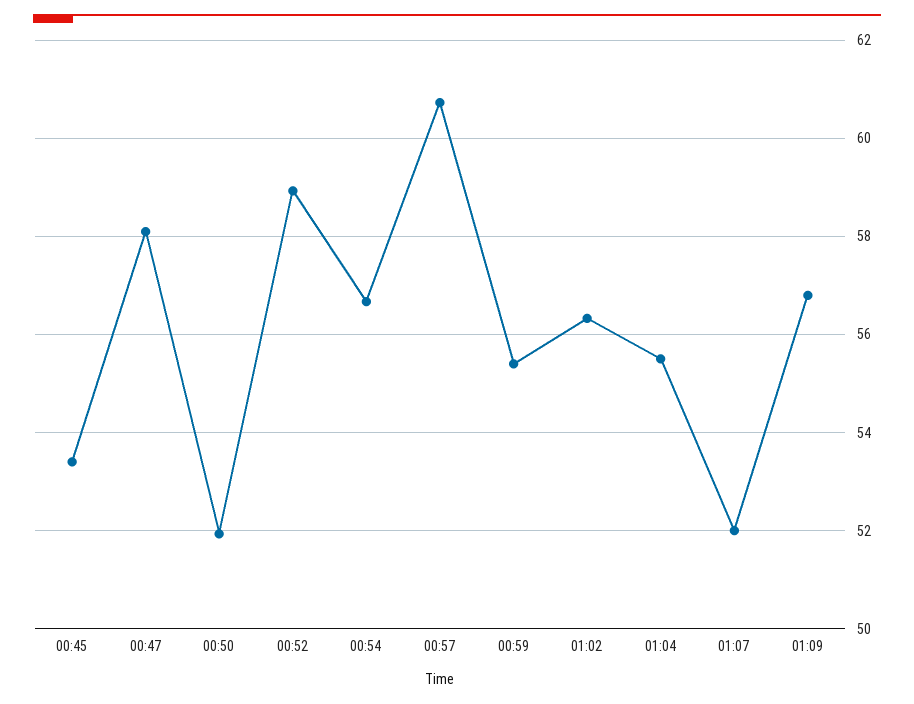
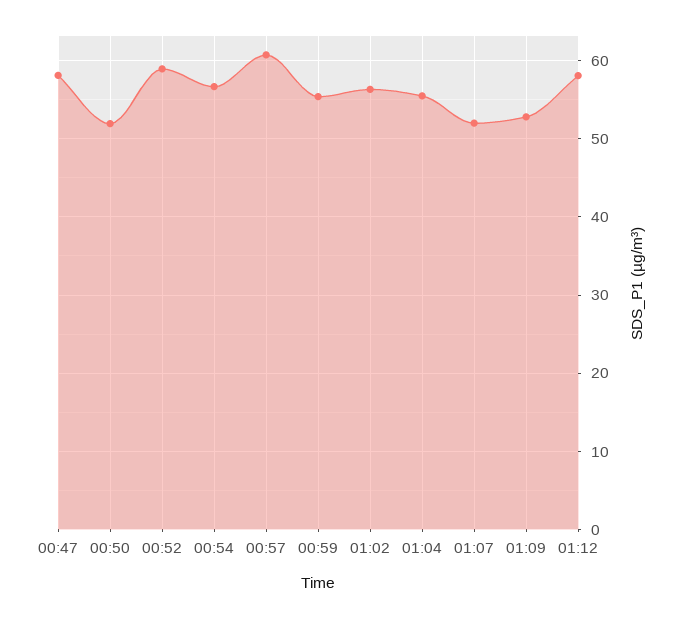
00:45: 53.4 -> none
01:09: 56.8 -> 53
01:12: none -> 58

